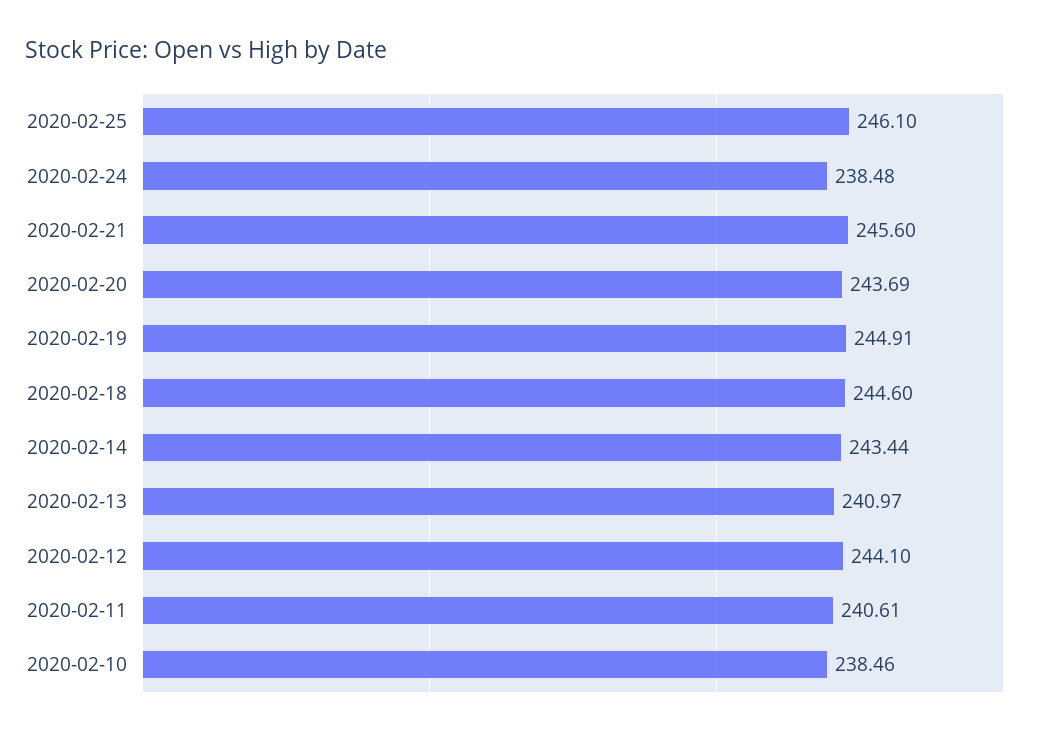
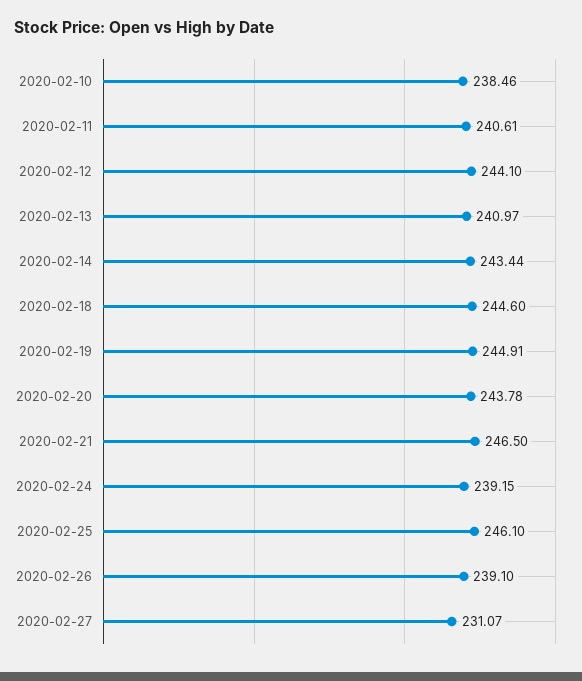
2020-02-24: 238.48 -> 239.15
2020-02-21: 245.6 -> 246.5
2020-02-20: 243.69 -> 243.78
2020-02-26: none -> 239.1
2020-02-27: none -> 231.07

